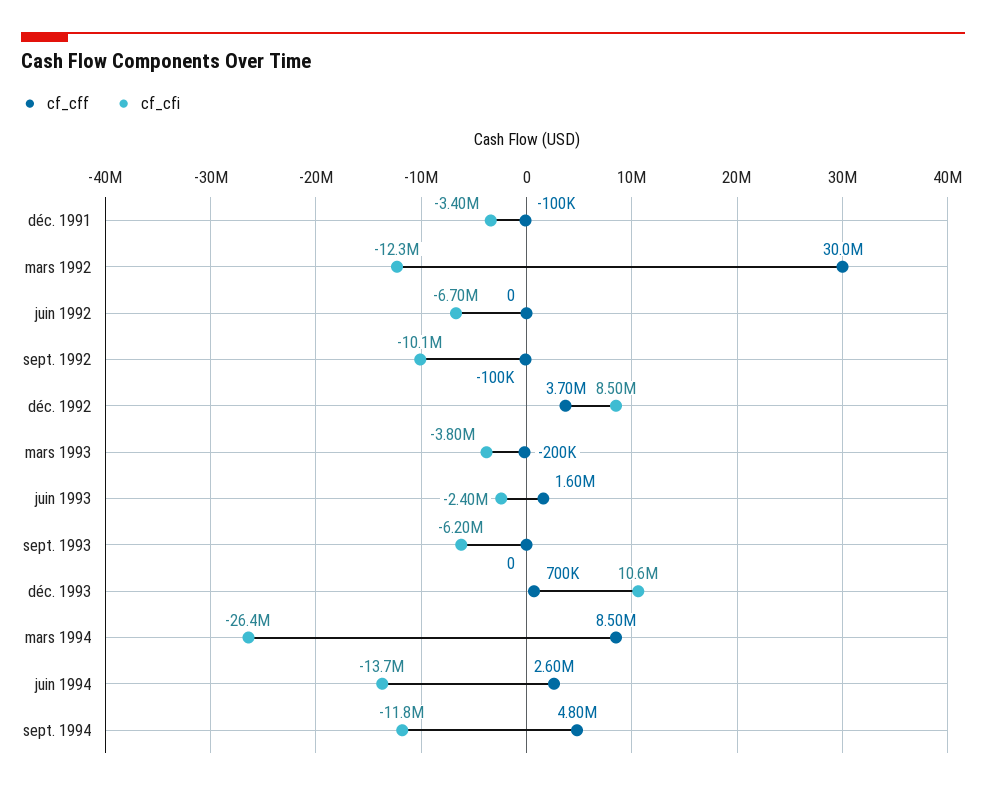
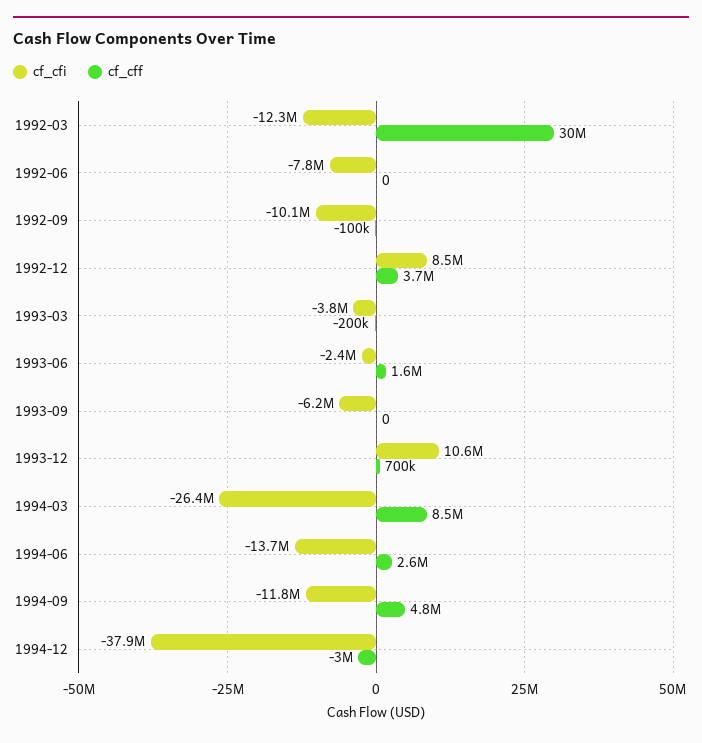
cf_cff, déc. 1991: -100000 -> none
cf_cfi, déc. 1991: -3400000 -> none
cf_cfi, juin 1992: -6700000 -> -7800000
cf_cfi, 1994-12: none -> -37900000
cf_cff, 1994-12: none -> -3000000

